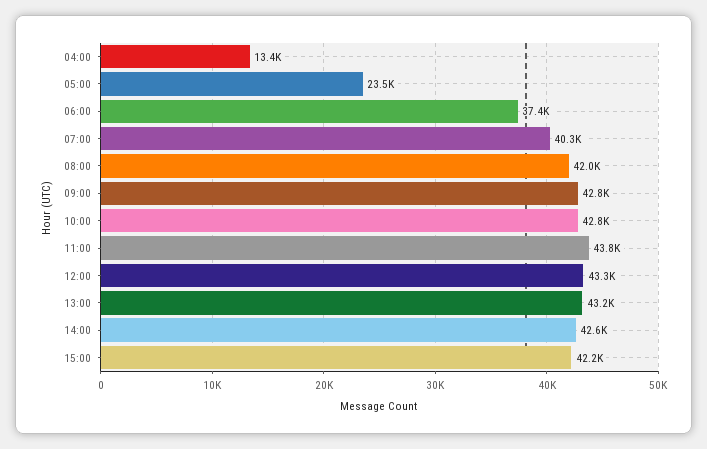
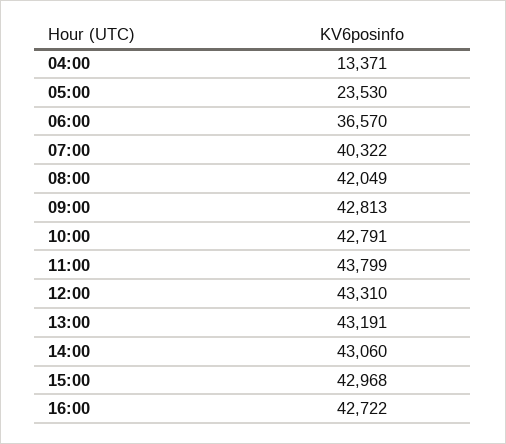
06:00: 37400 -> 36570
14:00: 42600 -> 43060
15:00: 42200 -> 42968
16:00: none -> 42722

